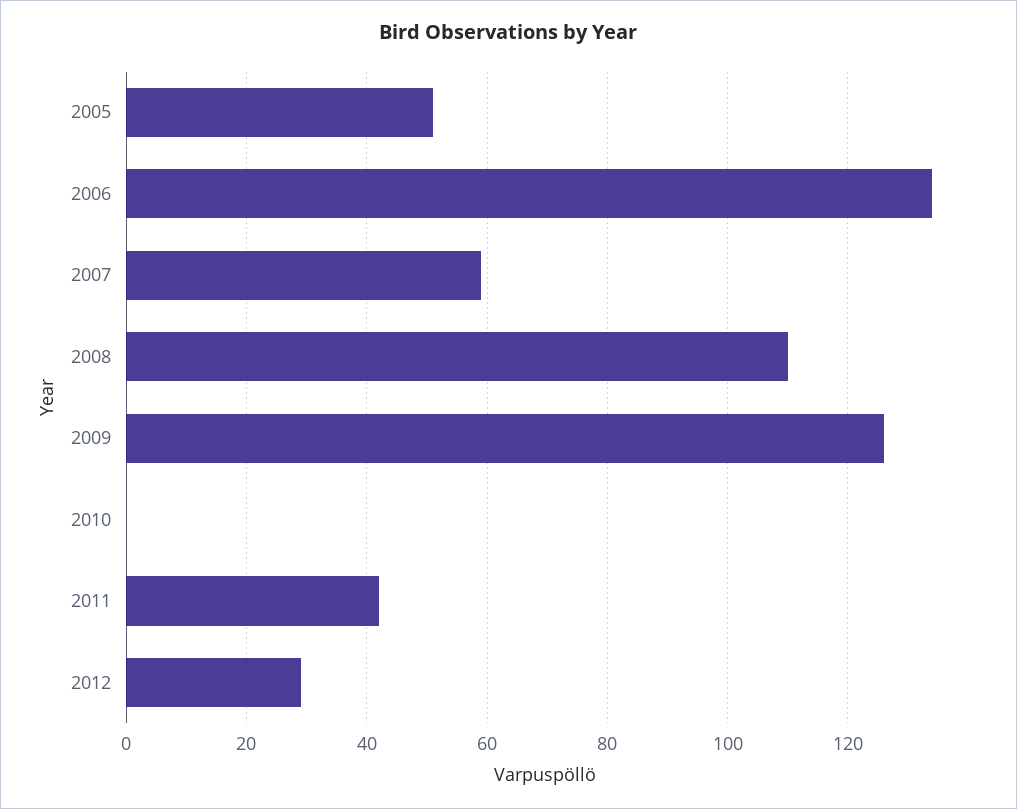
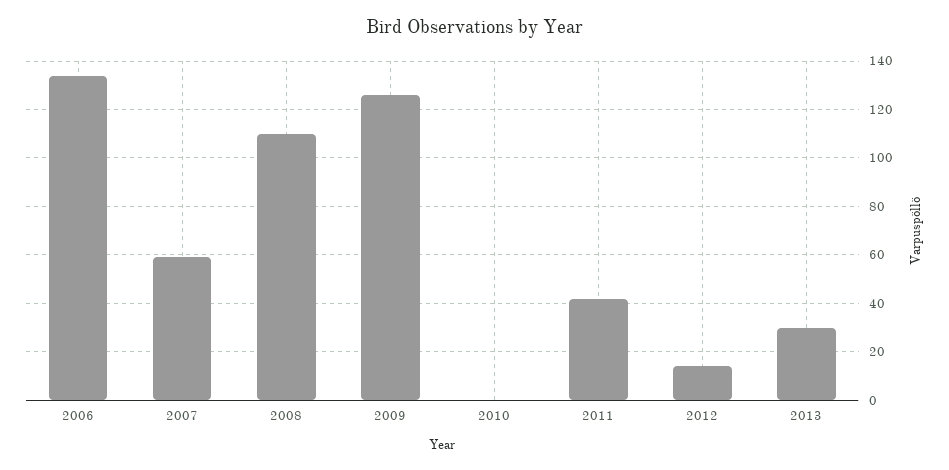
2005: 50 -> none
2012: 30 -> 15
2013: none -> 30

